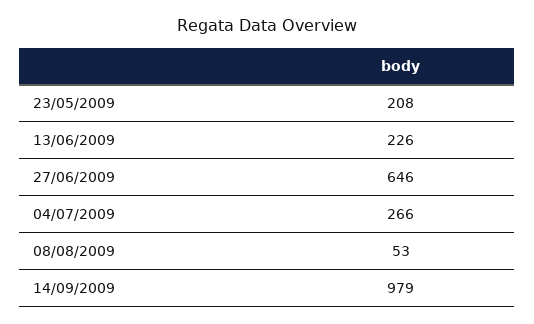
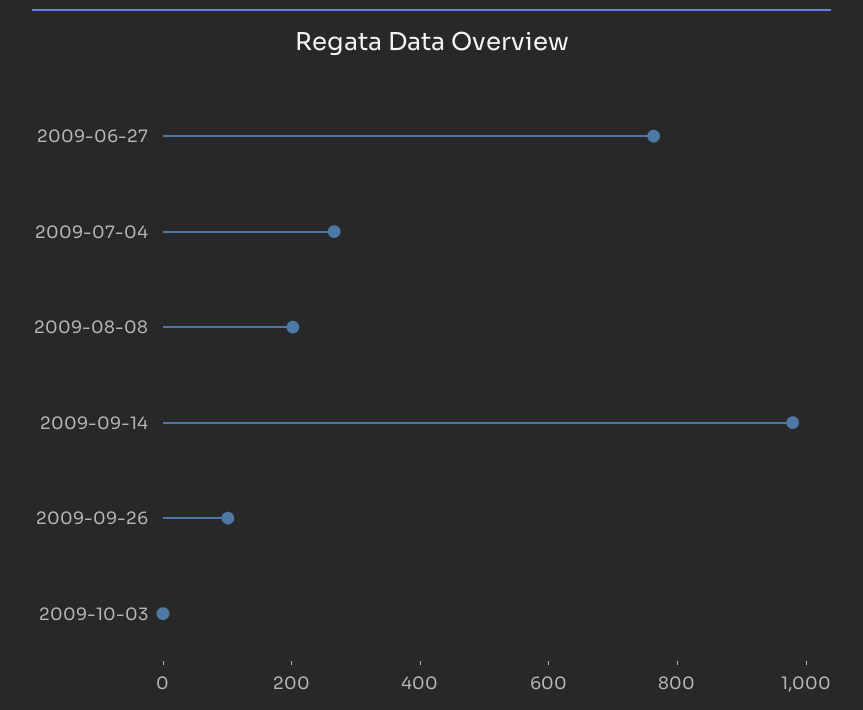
23/05/2009: 208 -> none
13/06/2009: 226 -> none
27/06/2009: 646 -> 750
08/08/2009: 53 -> 200
2009-09-26: none -> 100
2009-10-03: none -> 0

